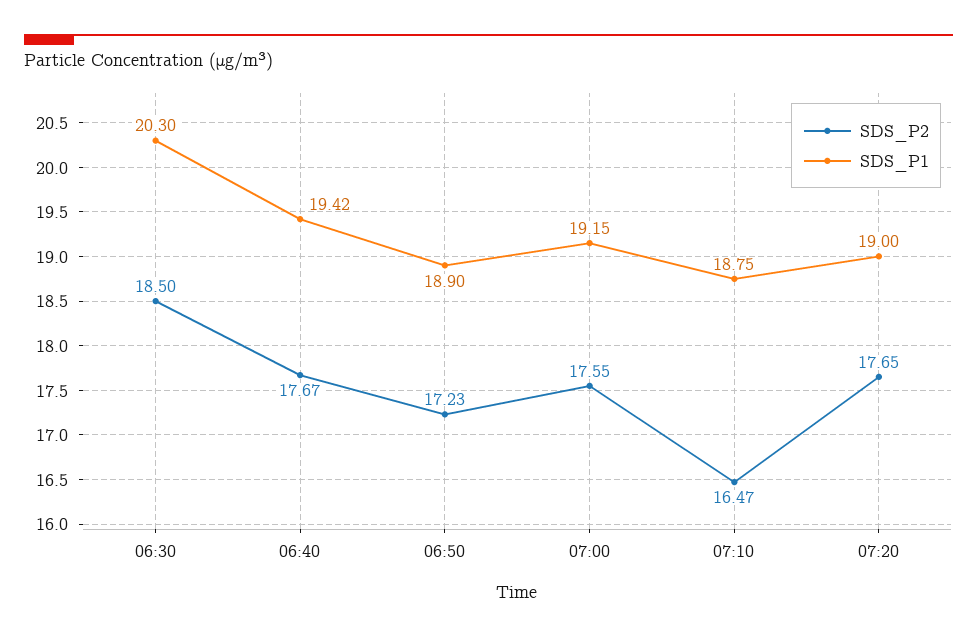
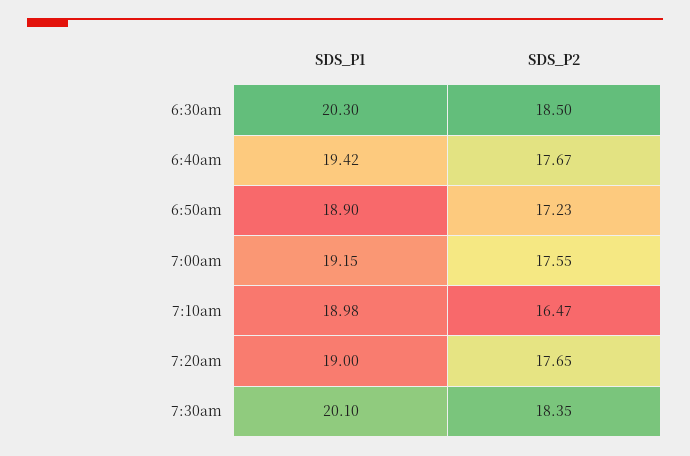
SDS_P1, 07:10: 18.75 -> 18.98
SDS_P1, 7:30am: none -> 20.1
SDS_P2, 7:30am: none -> 18.35

